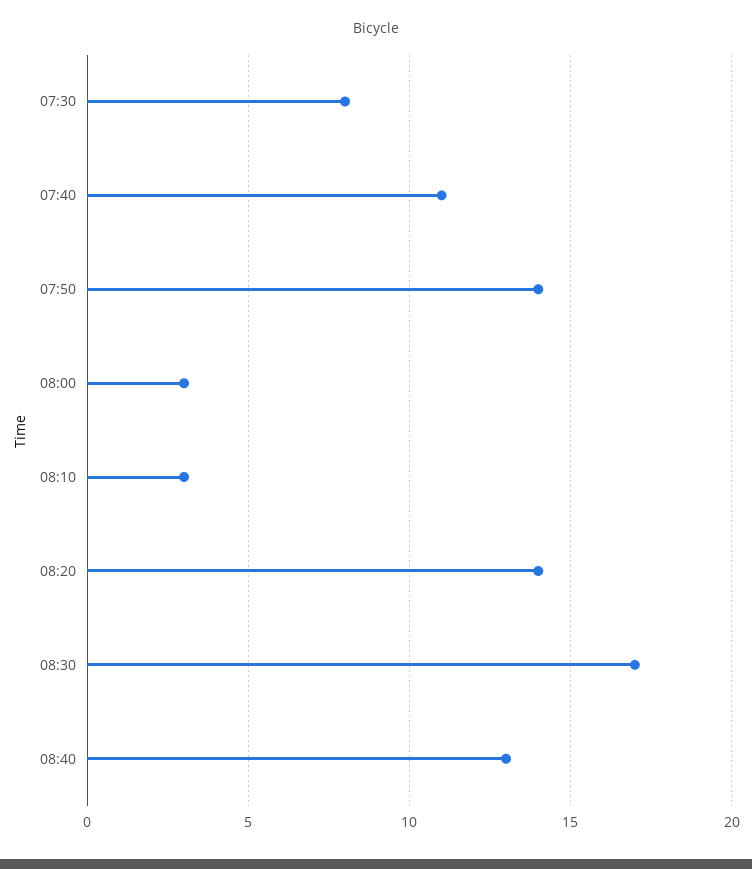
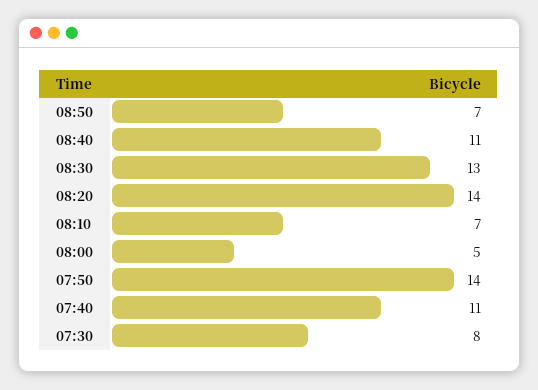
08:00: 3 -> 5
08:10: 3 -> 7
08:30: 17 -> 13
08:40: 13 -> 11
08:50: none -> 7

